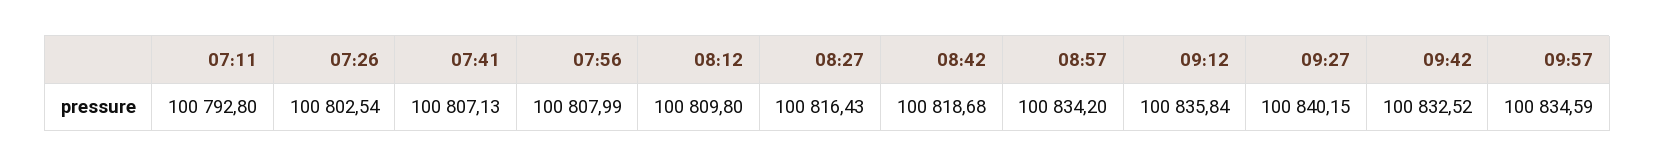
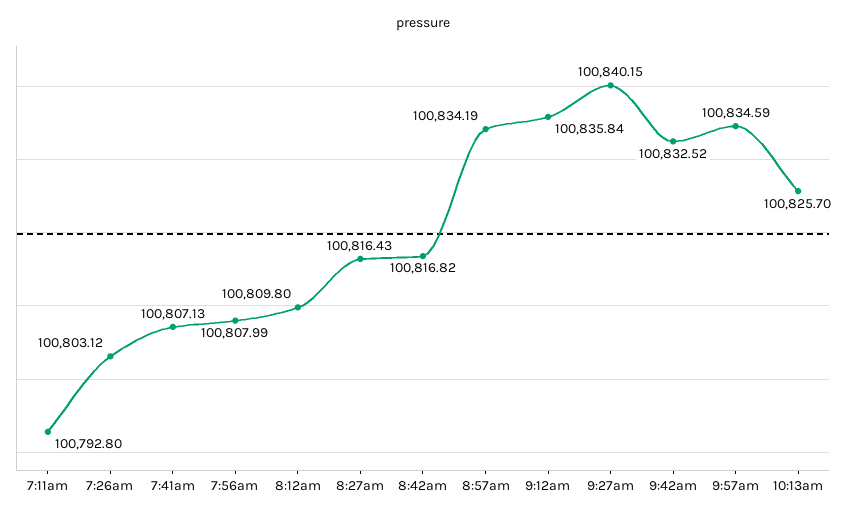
07:26: 100802.54 -> 100803.12
08:42: 100818.68 -> 100816.82
08:57: 100834.2 -> 100834.19
10:13am: none -> 100825.7

